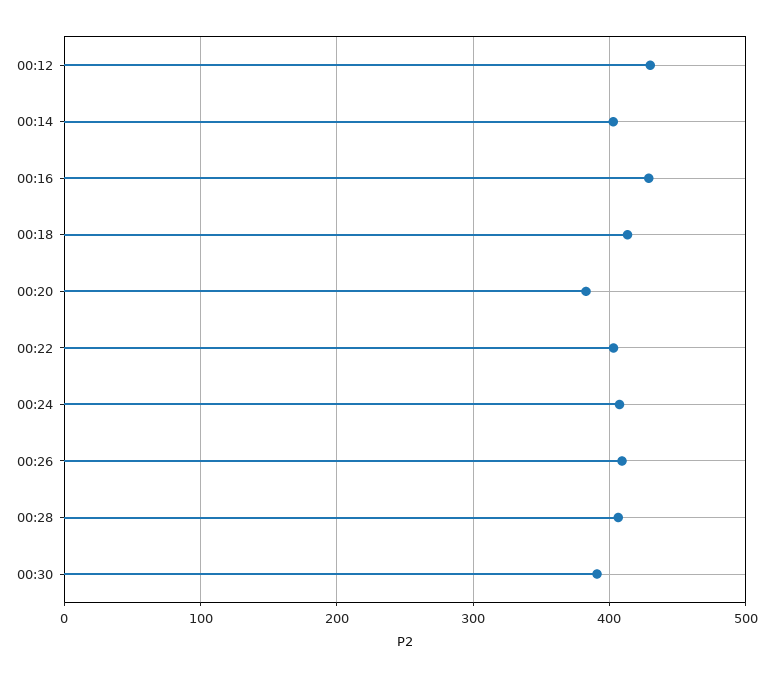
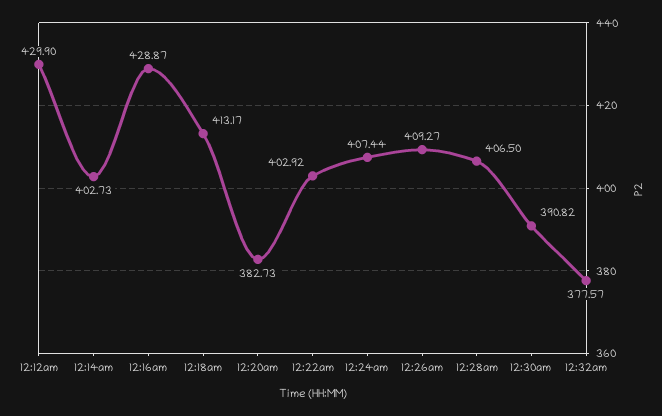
12:32am: none -> 377.57

